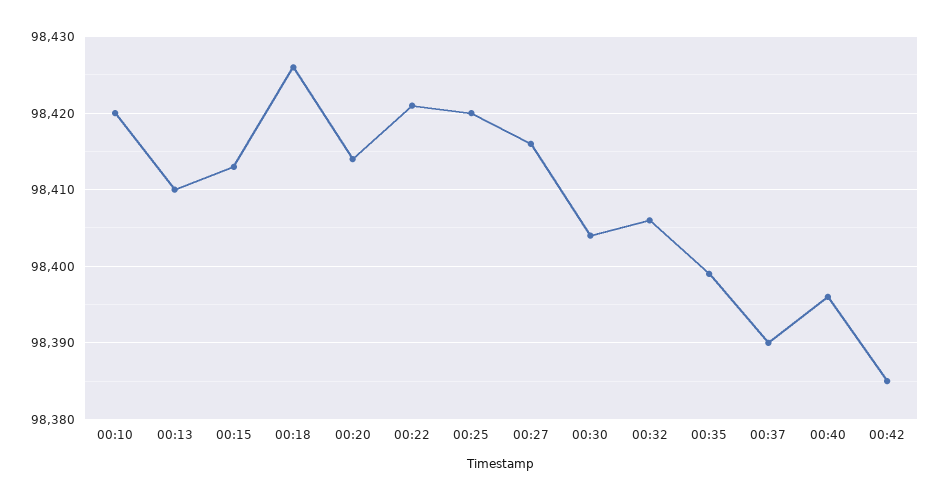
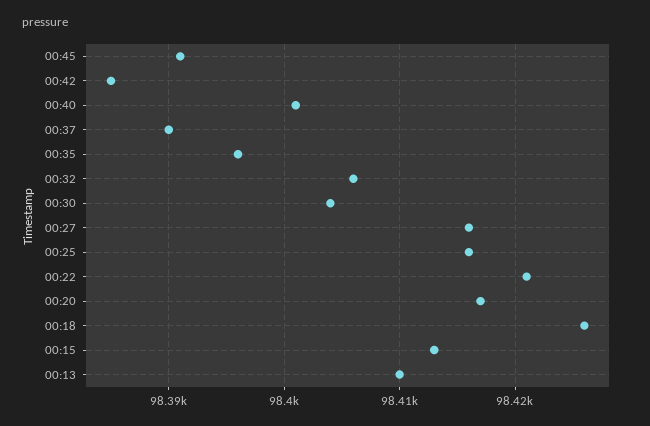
00:10: 98420 -> none
00:20: 98414 -> 98417
00:25: 98420 -> 98416
00:35: 98399 -> 98396
00:40: 98396 -> 98401
00:45: none -> 98391

